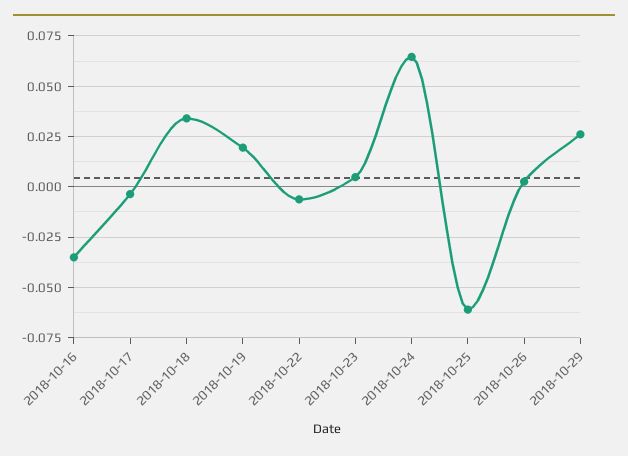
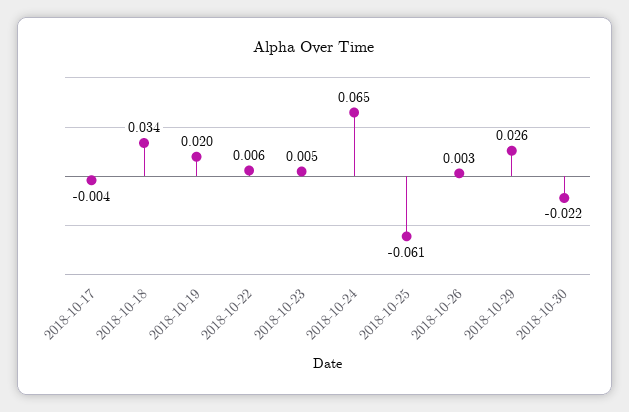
2018-10-16: -0.035 -> none
2018-10-22: -0.005 -> 0.006
2018-10-30: none -> -0.022

